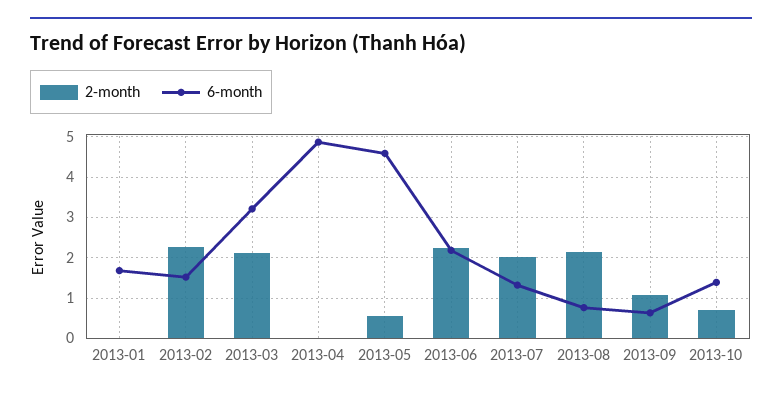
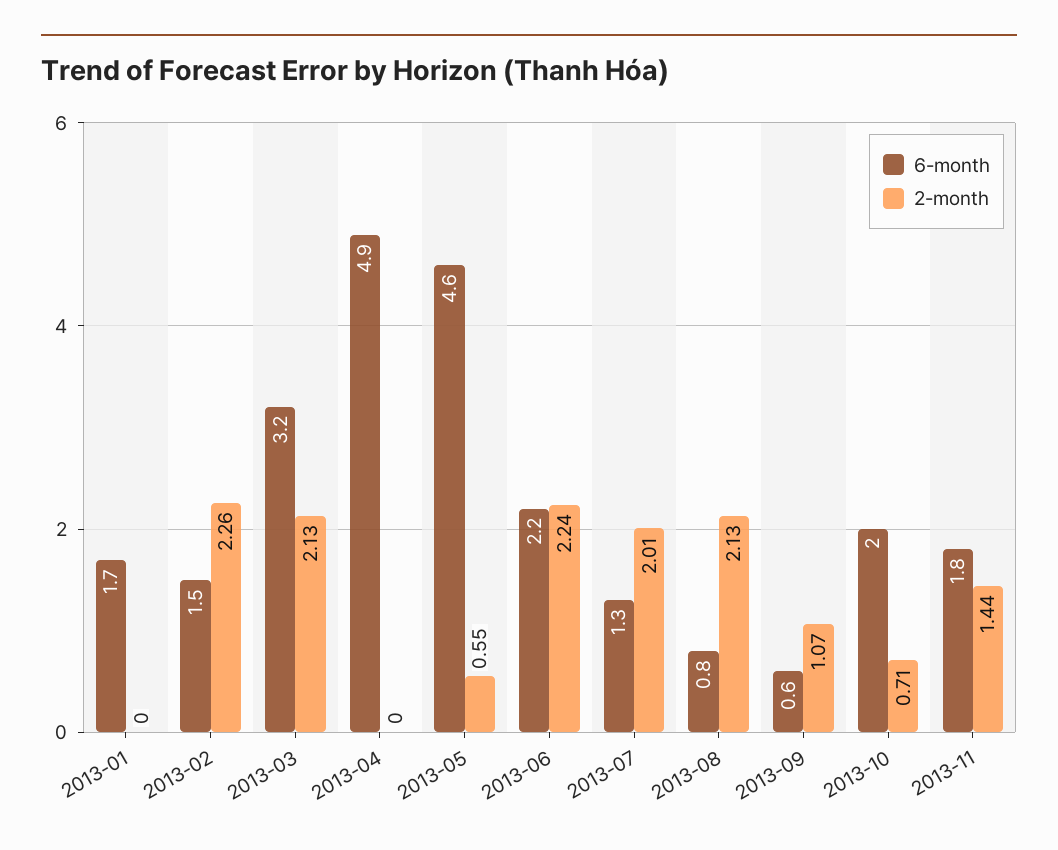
6-month, 2013-10: 1.4 -> 2
6-month, 2013-11: none -> 1.8
2-month, 2013-11: none -> 1.44

